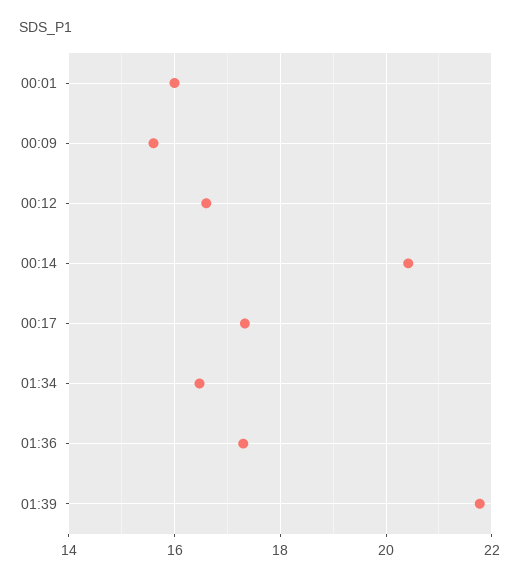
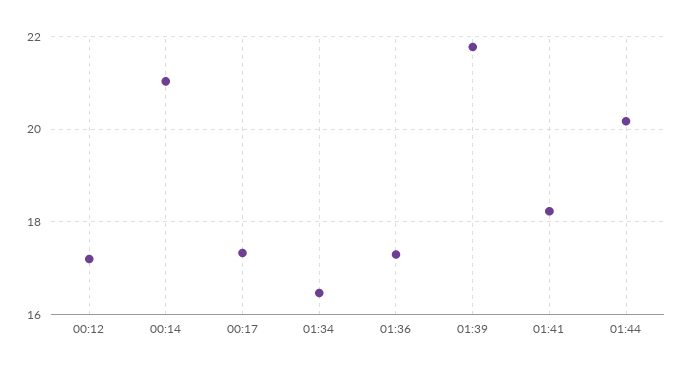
00:01: 16 -> none
00:09: 15.6 -> none
00:12: 16.6 -> 17.2
00:14: 20.4 -> 21
01:41: none -> 18.2
01:44: none -> 20.2

